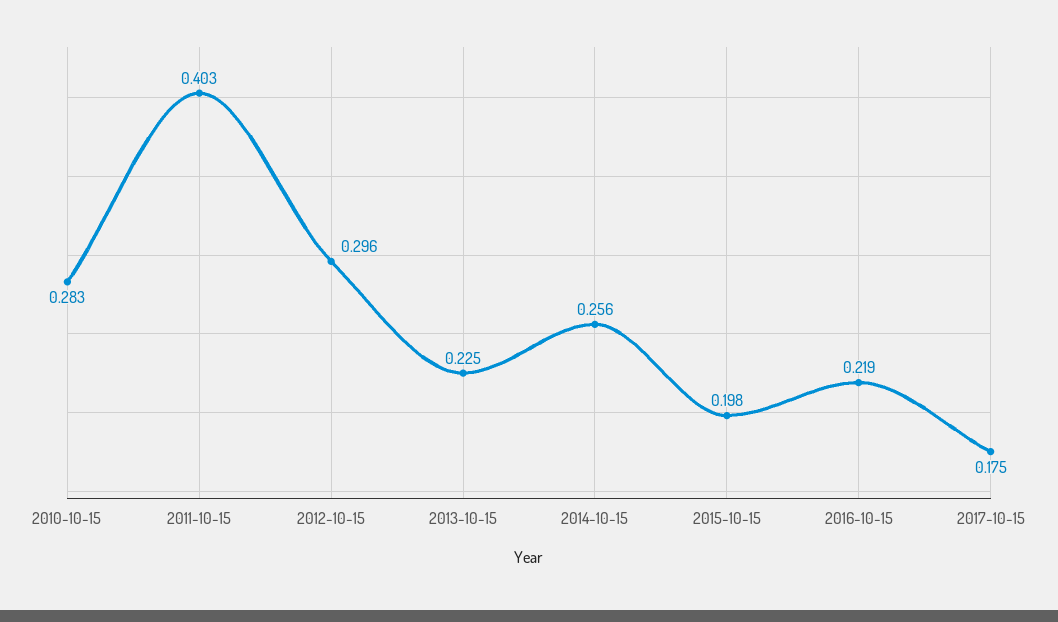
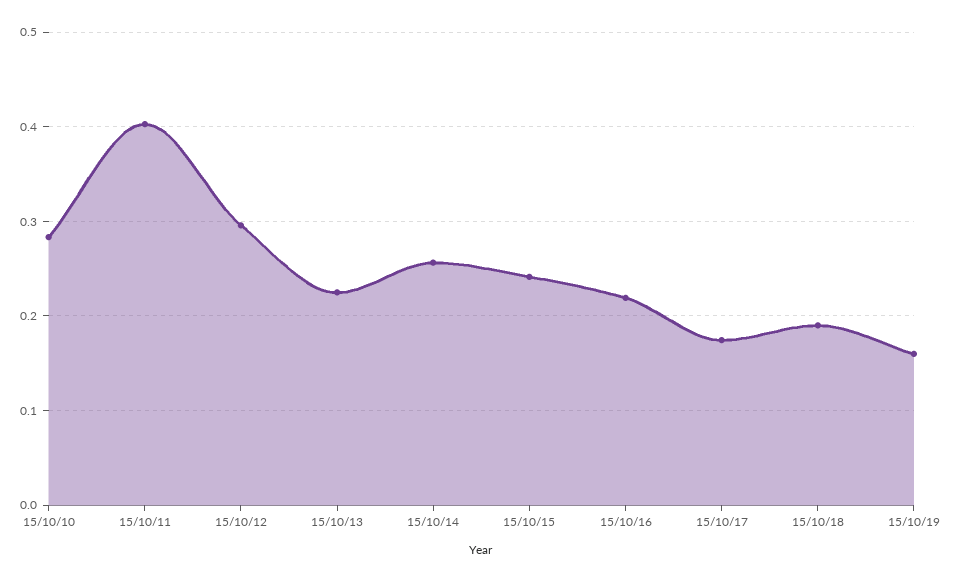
2015-10-15: 0.198 -> 0.24
15/10/18: none -> 0.19
15/10/19: none -> 0.16

